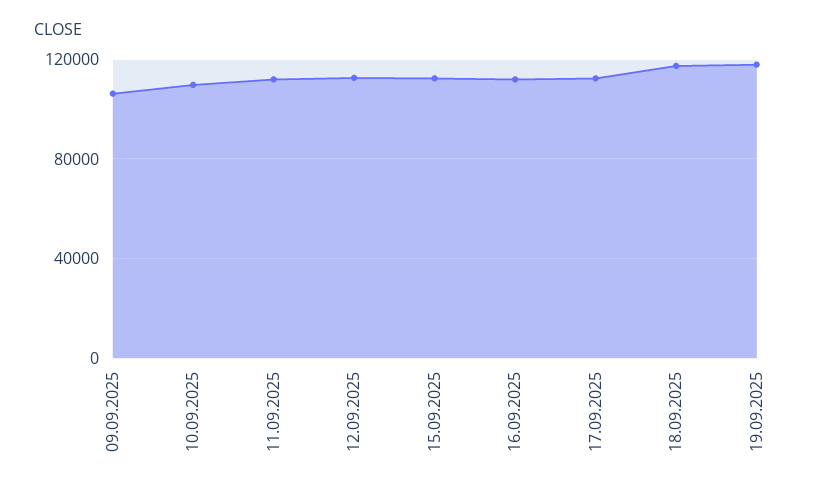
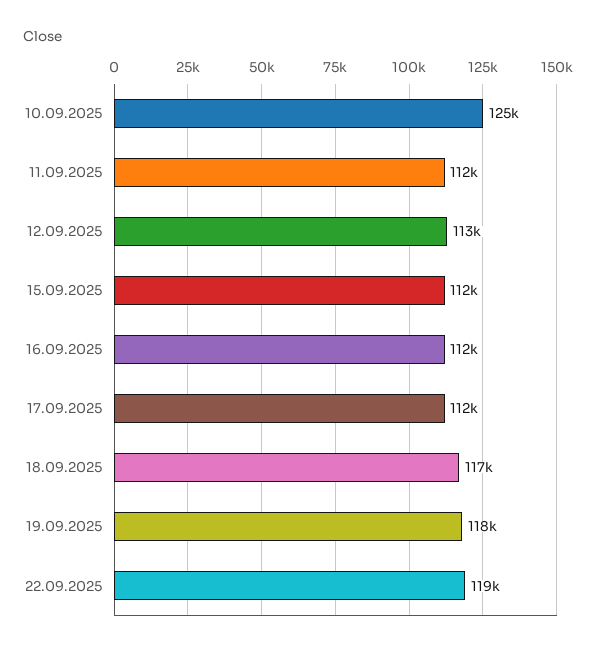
09.09.2025: 105000 -> none
10.09.2025: 110000 -> 125000
22.09.2025: none -> 119000

